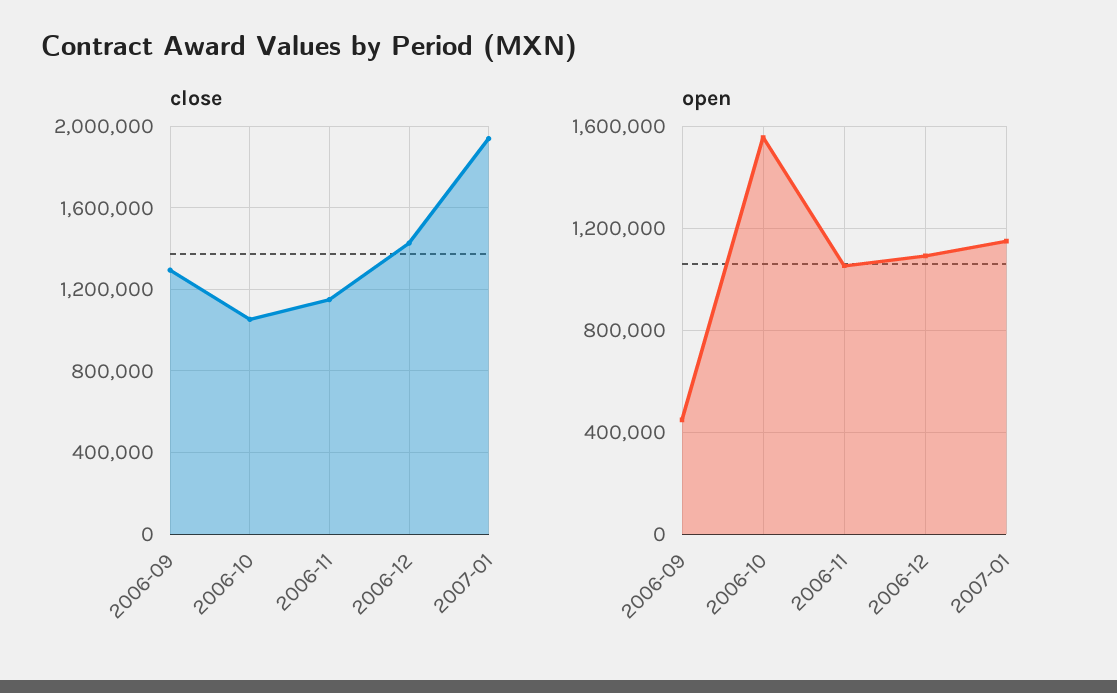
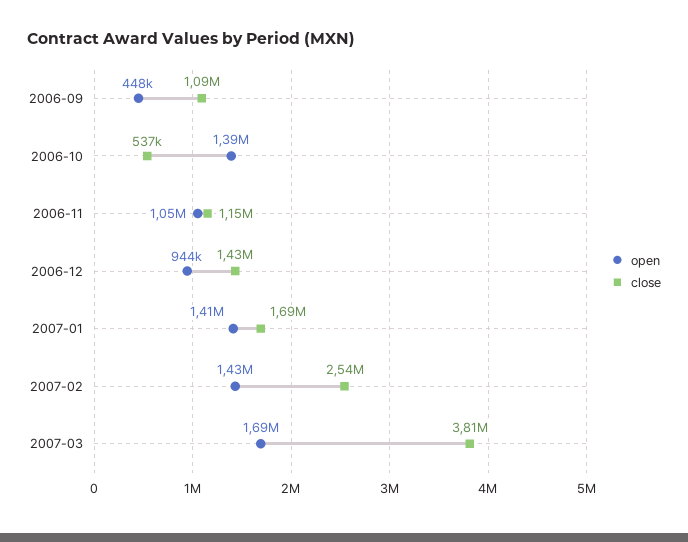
close, 2006-09: 1300000 -> 1090000
close, 2006-10: 1050000 -> 537000
close, 2007-01: 1950000 -> 1690000
open, 2006-10: 1550000 -> 1390000
open, 2006-12: 1100000 -> 944000
open, 2007-01: 1150000 -> 1410000
open, 2007-02: none -> 1430000
close, 2007-02: none -> 2540000
open, 2007-03: none -> 1690000
close, 2007-03: none -> 3810000

